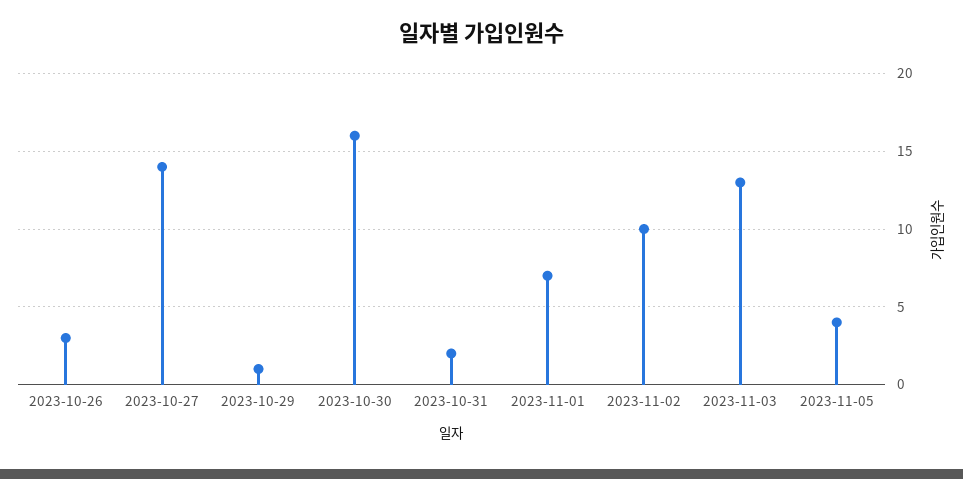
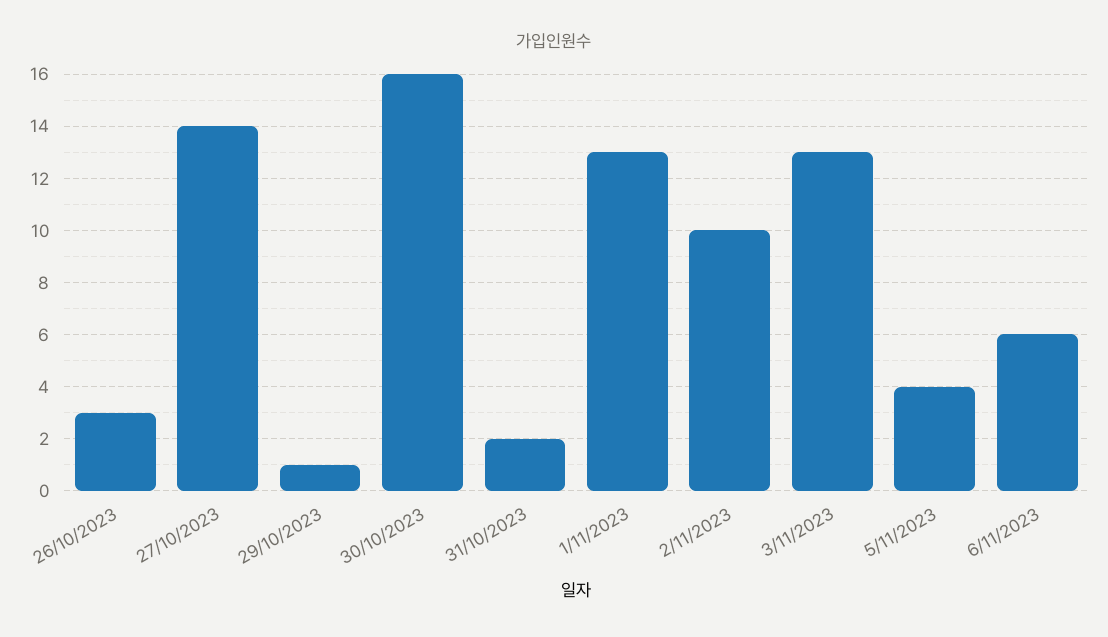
2023-11-01: 7 -> 13
6/11/2023: none -> 6

